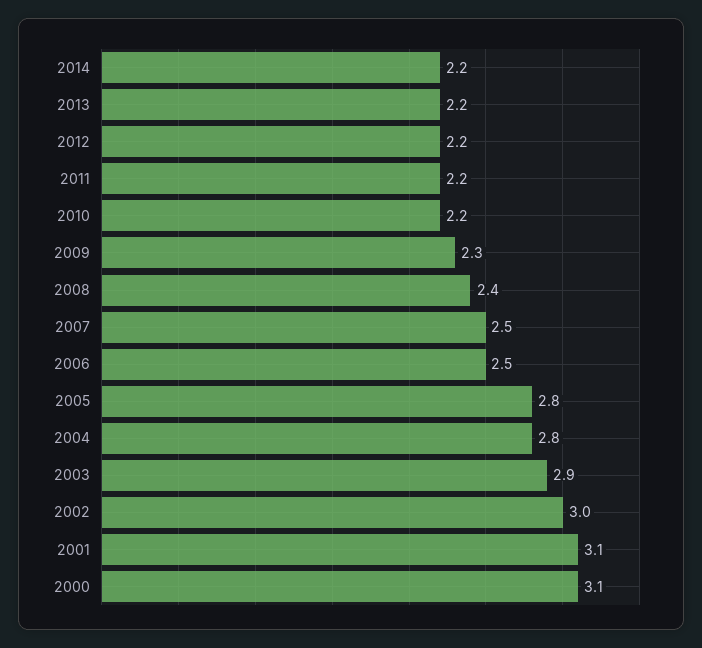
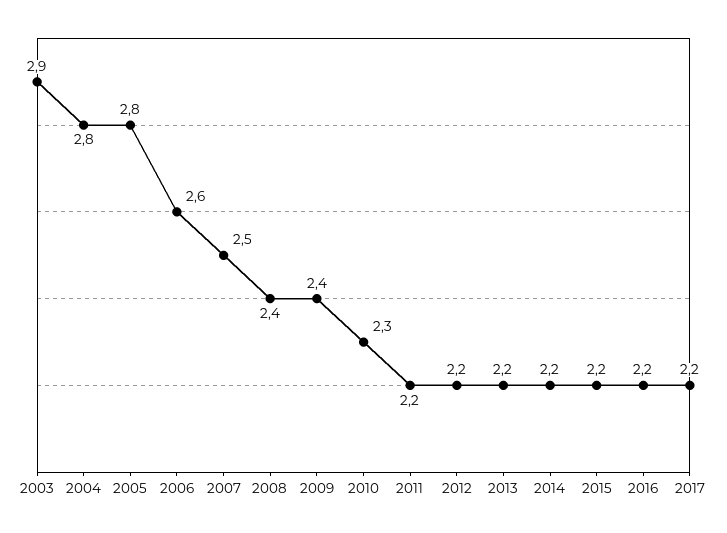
2010: 2.2 -> 2.3
2009: 2.3 -> 2.4
2006: 2.5 -> 2.6
2002: 3 -> none
2001: 3.1 -> none
2000: 3.1 -> none
2015: none -> 2.2
2016: none -> 2.2
2017: none -> 2.2

